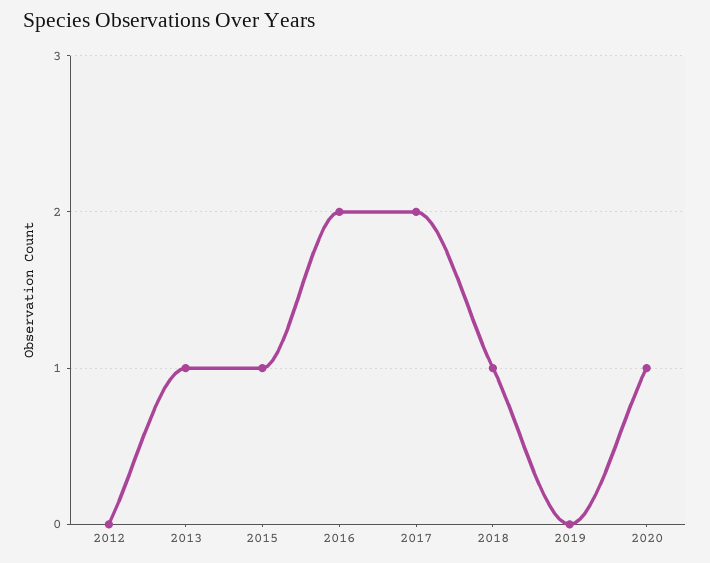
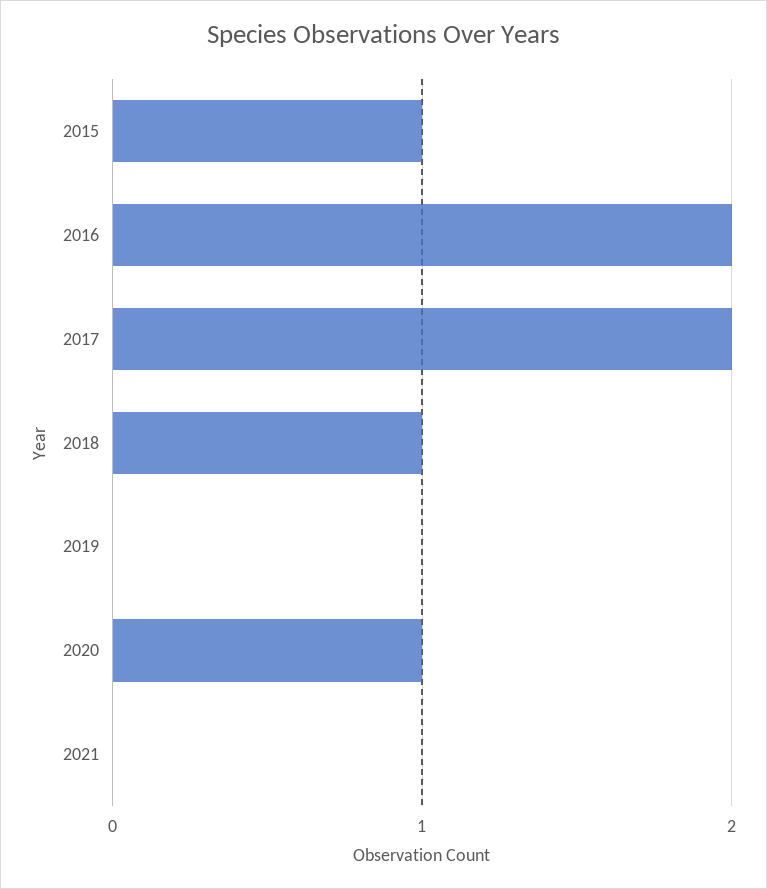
2012: 0 -> none
2013: 1 -> none
2021: none -> 0

